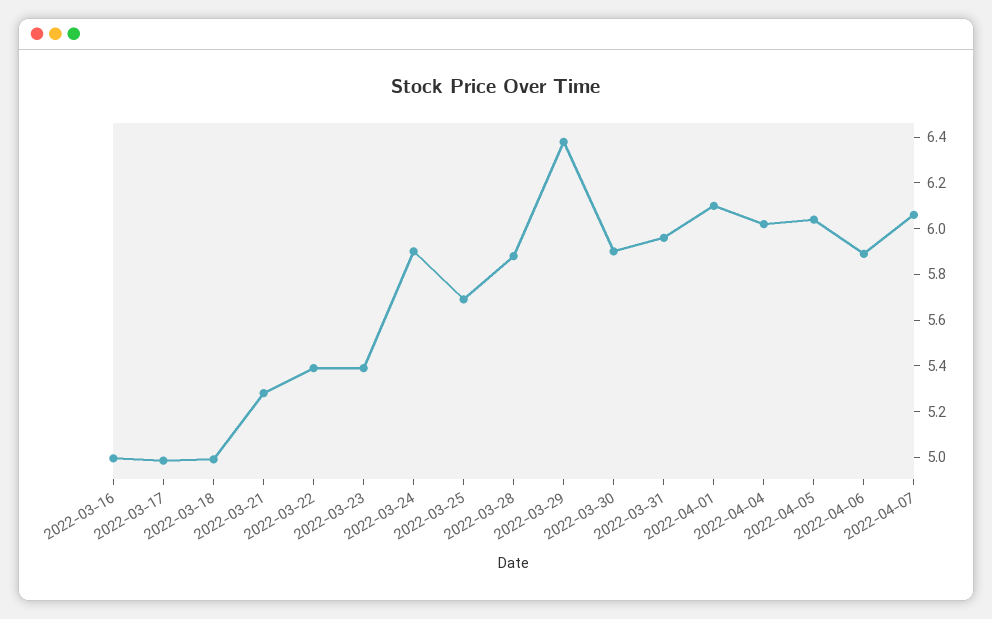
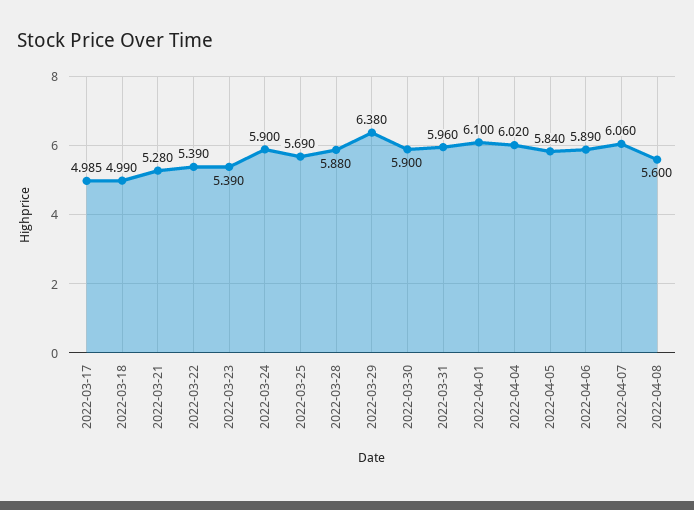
2022-03-16: 5 -> none
2022-04-05: 6.05 -> 5.84
2022-04-08: none -> 5.6

